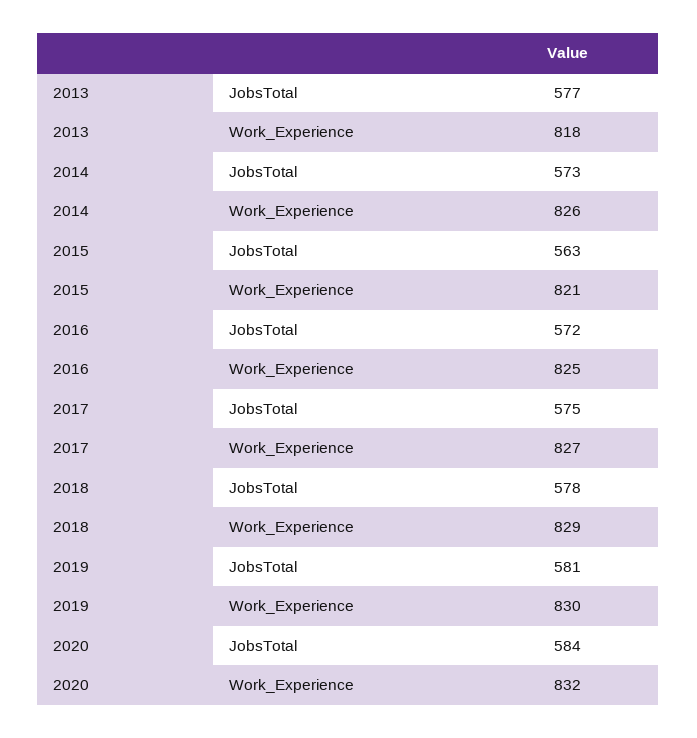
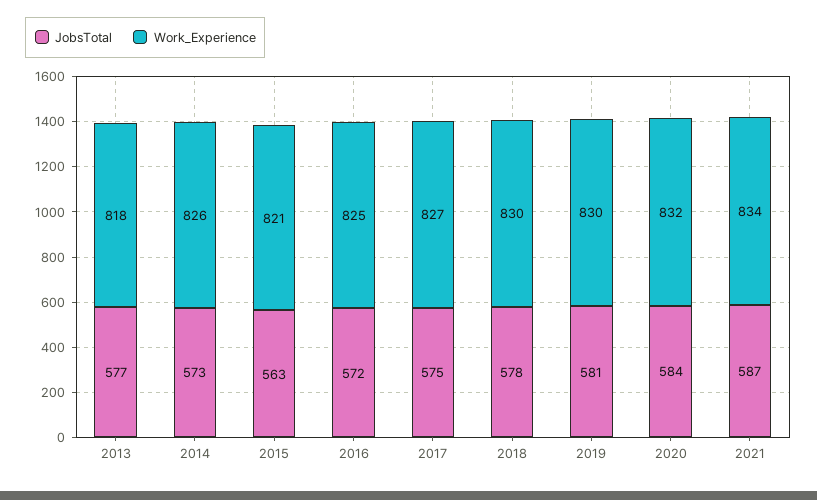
Work_Experience, 2018: 829 -> 830
JobsTotal, 2021: none -> 587
Work_Experience, 2021: none -> 834

